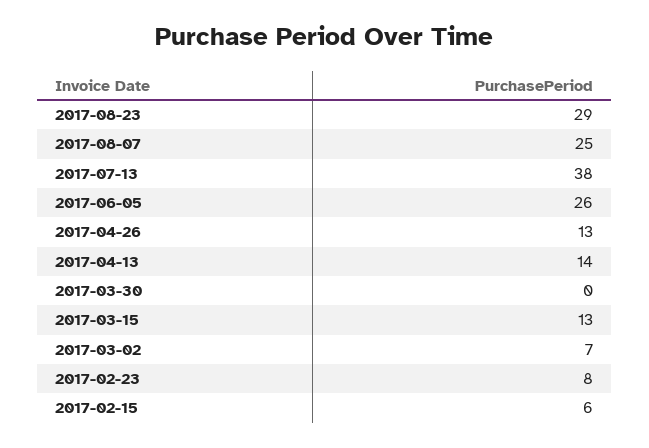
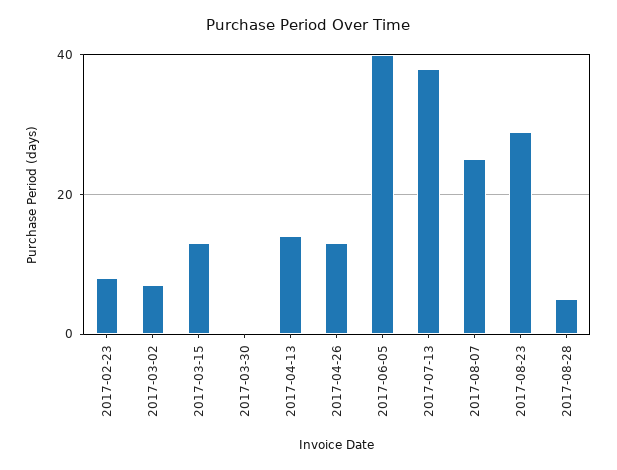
2017-06-05: 26 -> 40
2017-02-15: 6 -> none
2017-08-28: none -> 5

